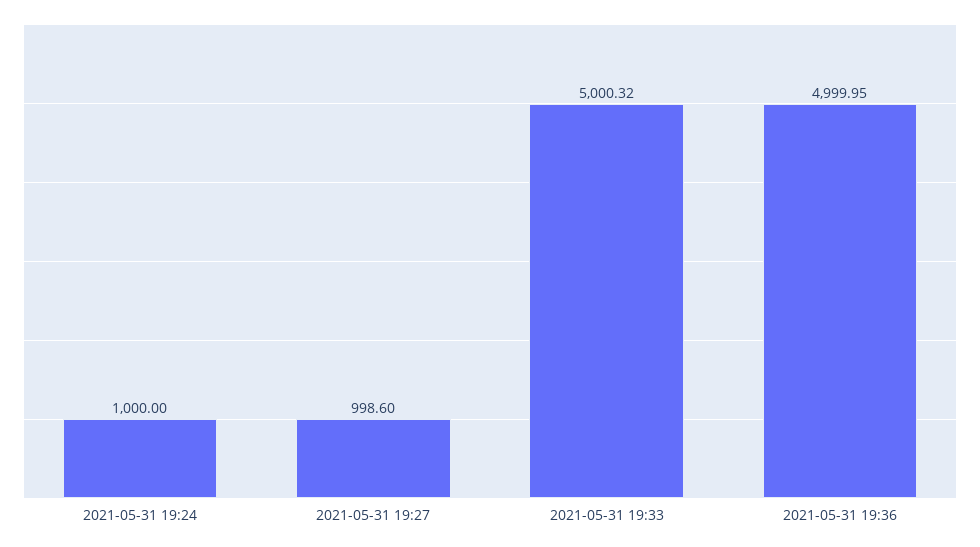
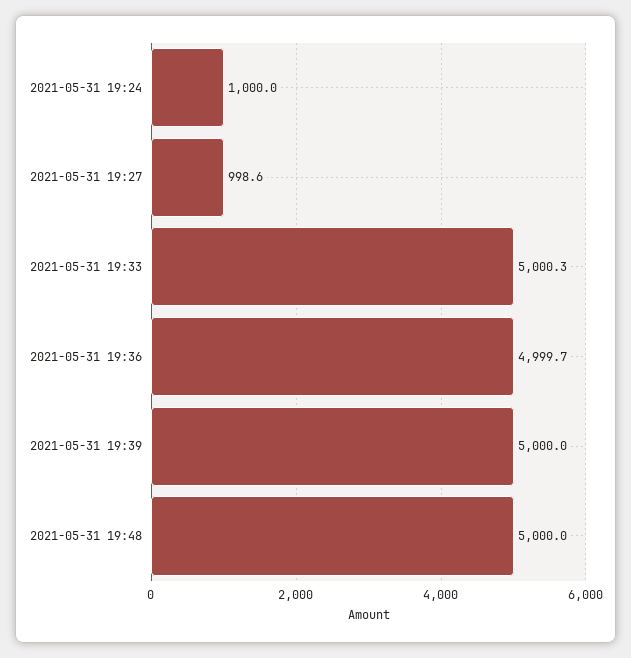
2021-05-31 19:36: 4999.95 -> 4999.7
2021-05-31 19:39: none -> 5000
2021-05-31 19:48: none -> 5000

